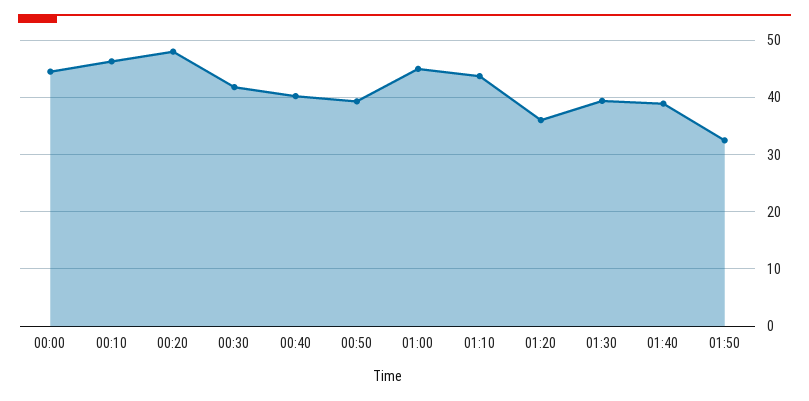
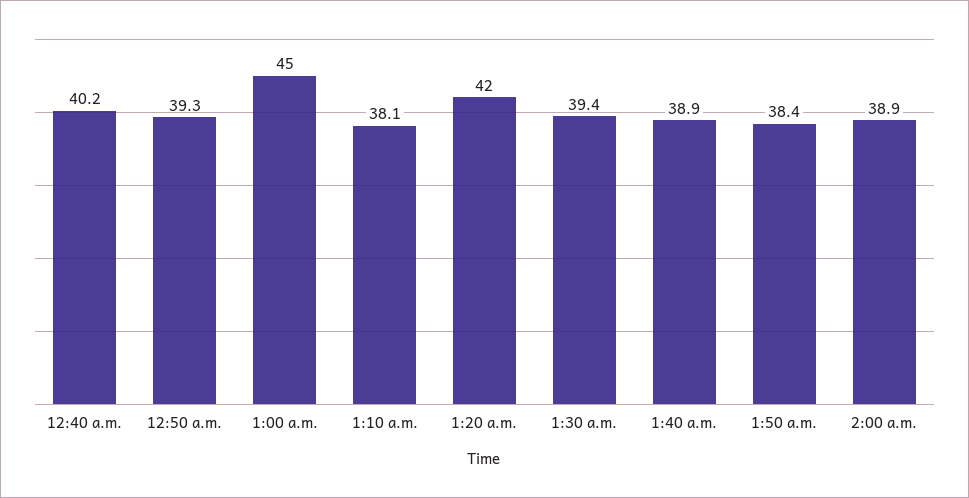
00:00: 44 -> none
00:10: 46 -> none
00:20: 48 -> none
00:30: 42 -> none
01:10: 44 -> 38.1
01:20: 36 -> 42
01:50: 32 -> 38.4
2:00 a.m.: none -> 38.9

